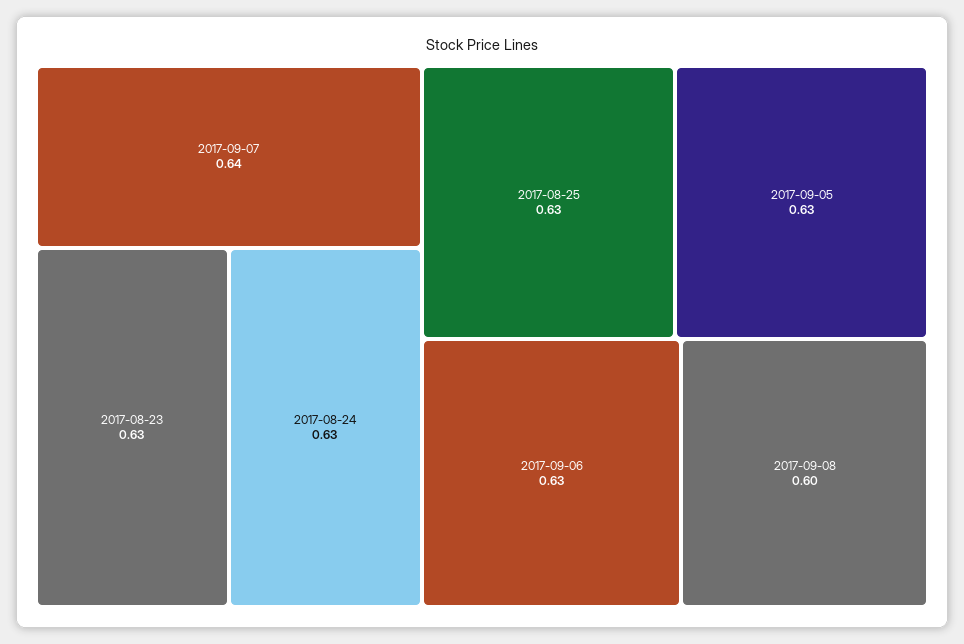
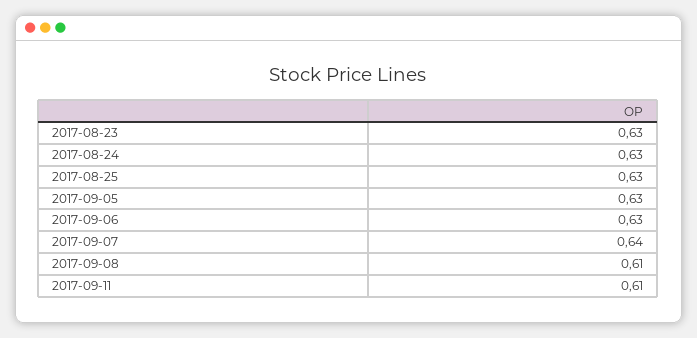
2017-09-08: 0.6 -> 0.61
2017-09-11: none -> 0.61

